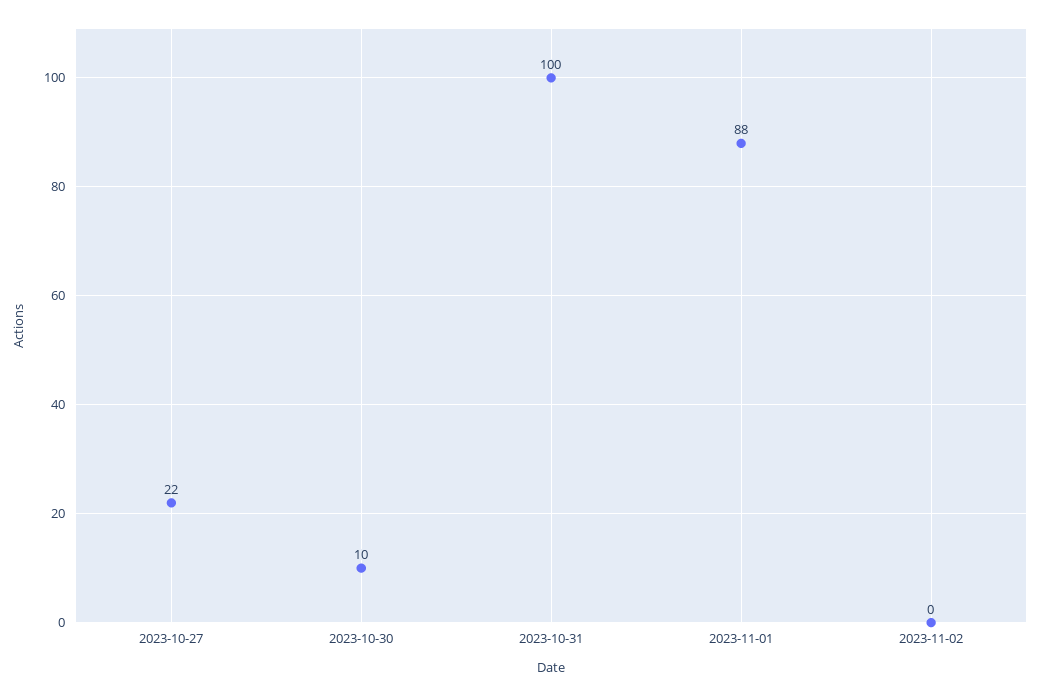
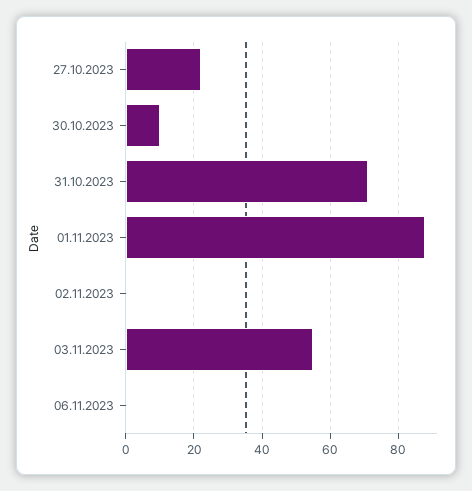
2023-10-31: 100 -> 70
03.11.2023: none -> 55
06.11.2023: none -> 0

